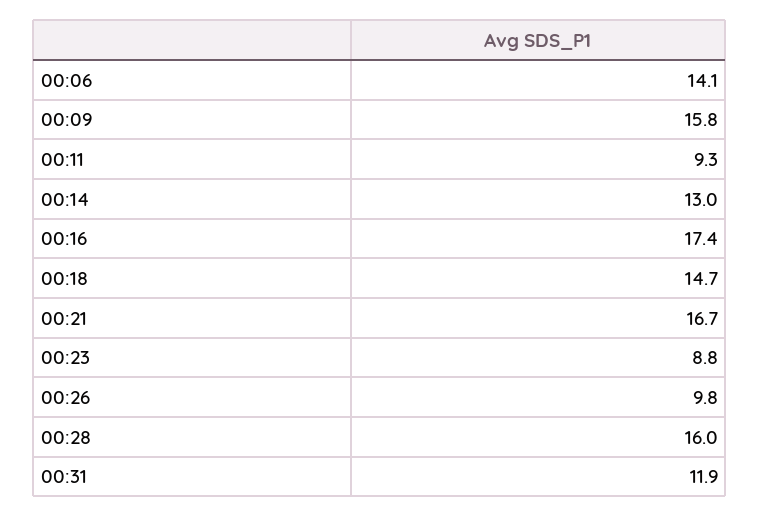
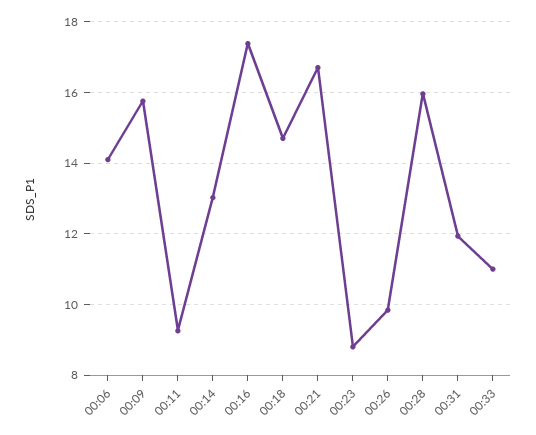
00:33: none -> 11

